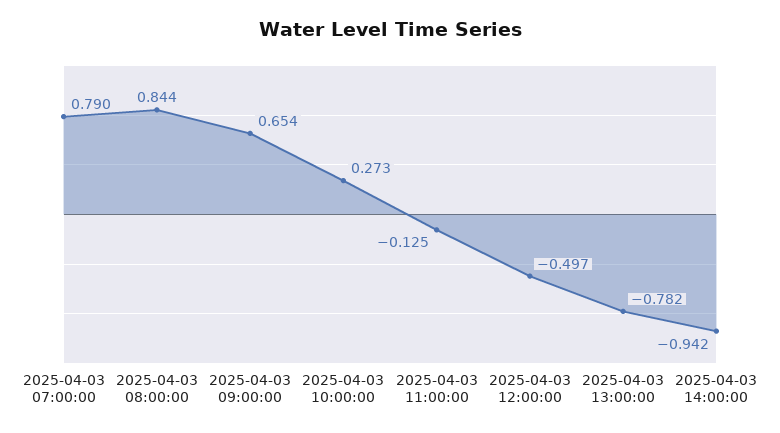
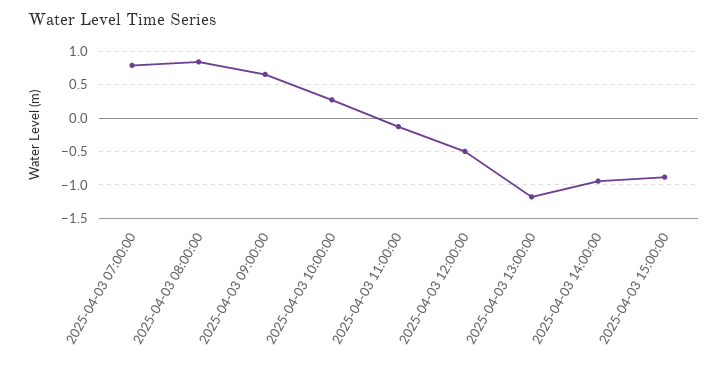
2025-04-03 13:00:00: -0.782 -> -1.2
2025-04-03 15:00:00: none -> -0.9

